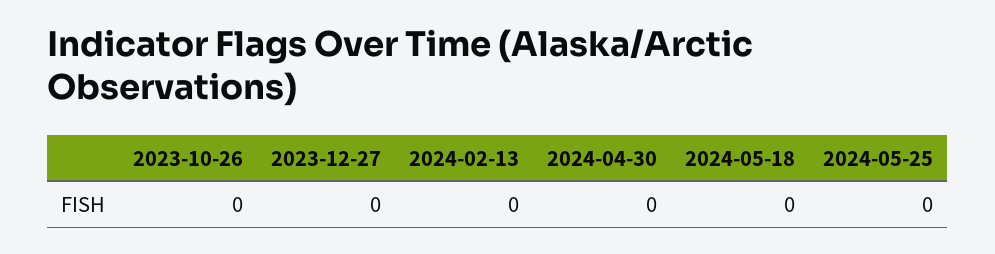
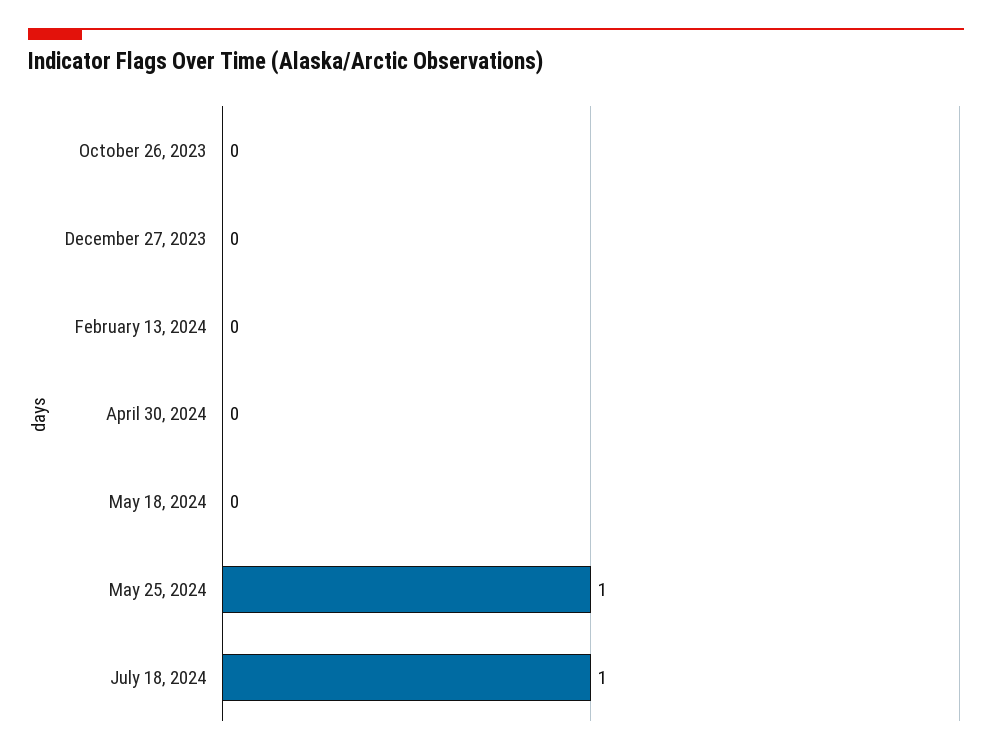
2024-05-25: 0 -> 1
July 18, 2024: none -> 1

